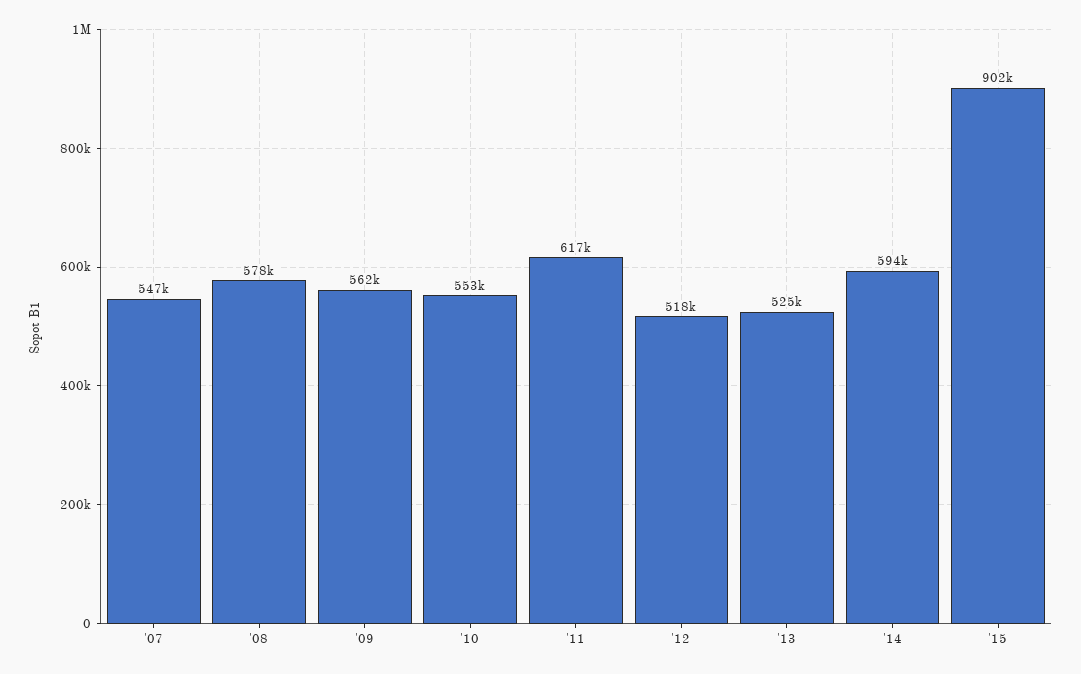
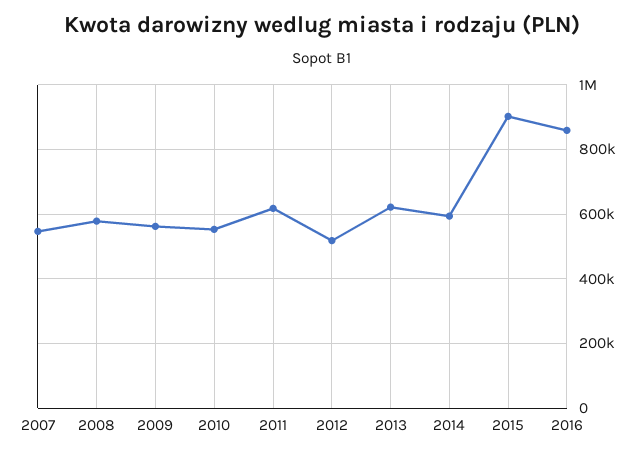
'13: 525000 -> 620000
2016: none -> 860000

